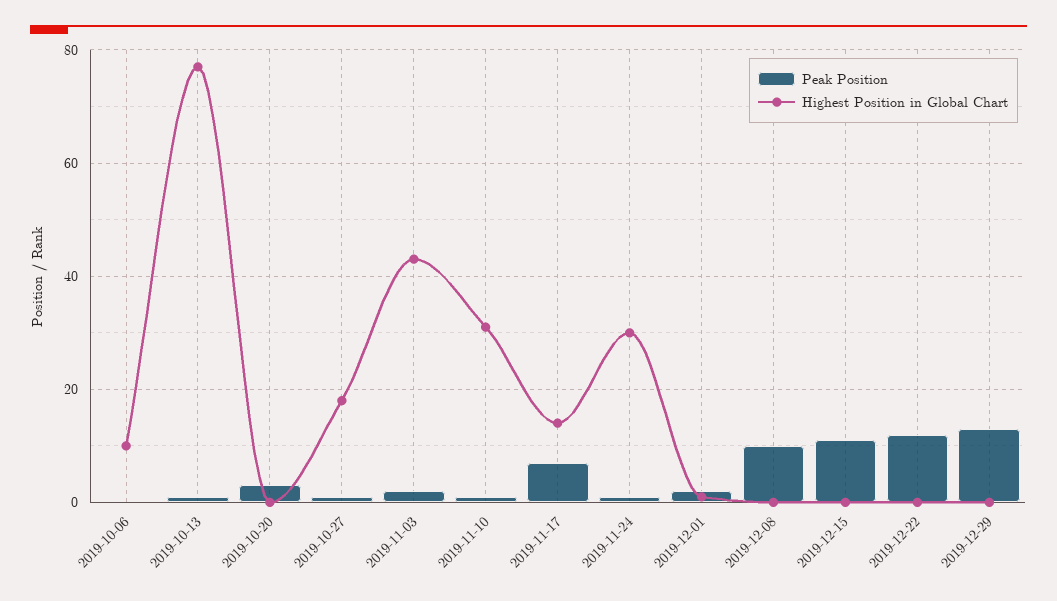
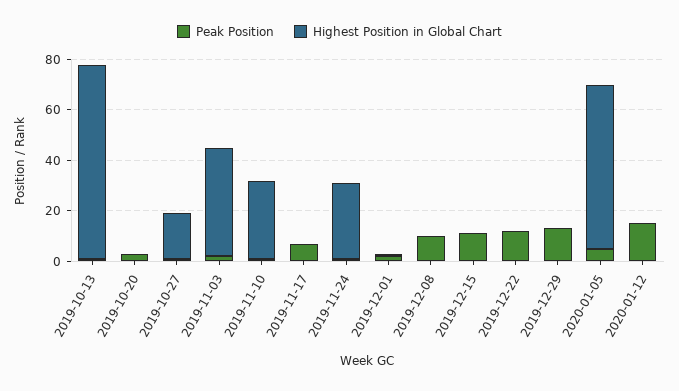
Peak Position, 2019-10-06: 0 -> none
Highest Position in Global Chart, 2019-10-06: 10 -> none
Highest Position in Global Chart, 2019-11-17: 15 -> 0
Peak Position, 2020-01-05: none -> 5
Highest Position in Global Chart, 2020-01-05: none -> 65
Peak Position, 2020-01-12: none -> 15
Highest Position in Global Chart, 2020-01-12: none -> 0

